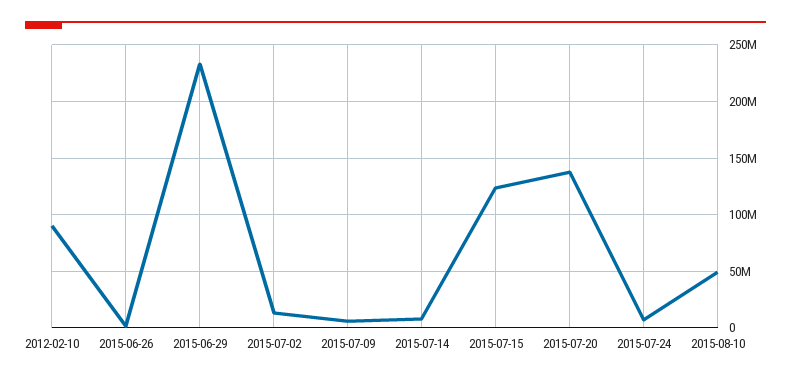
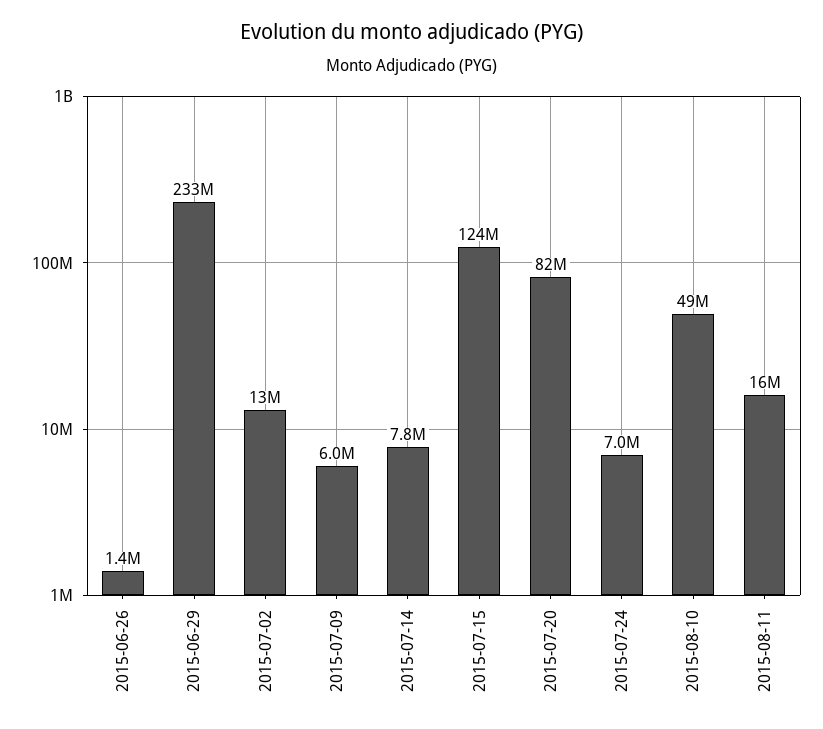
2012-02-10: 90000000 -> none
2015-07-20: 140000000 -> 82000000
2015-08-11: none -> 16000000

